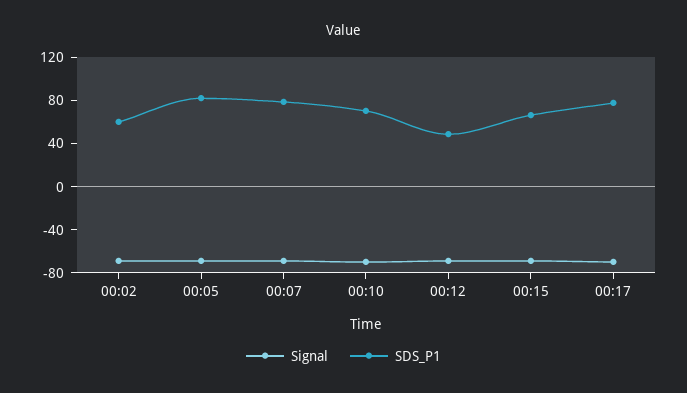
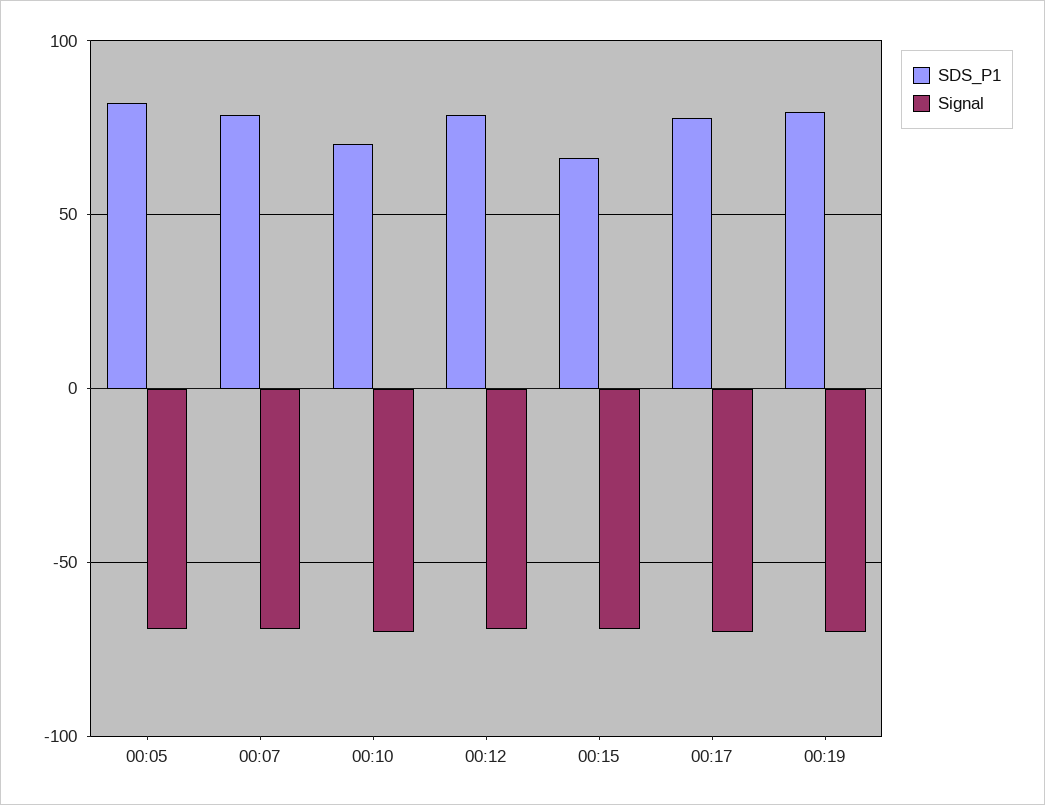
Signal, 00:02: -70 -> none
SDS_P1, 00:02: 60 -> none
SDS_P1, 00:12: 50 -> 80
SDS_P1, 00:19: none -> 80
Signal, 00:19: none -> -70

